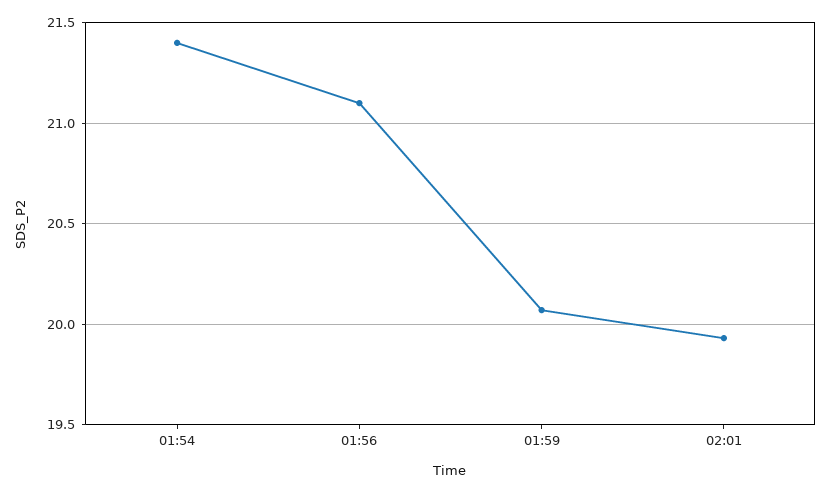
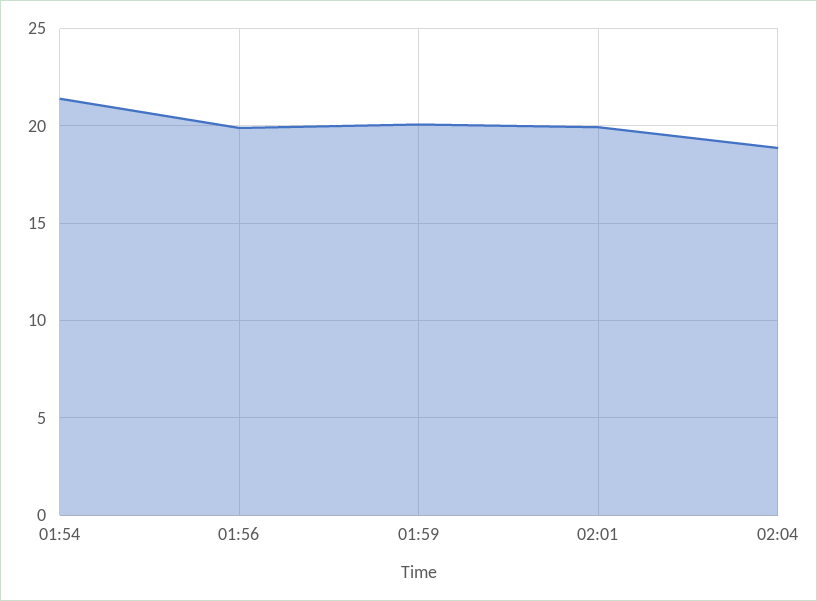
01:56: 21.1 -> 20
02:04: none -> 19

